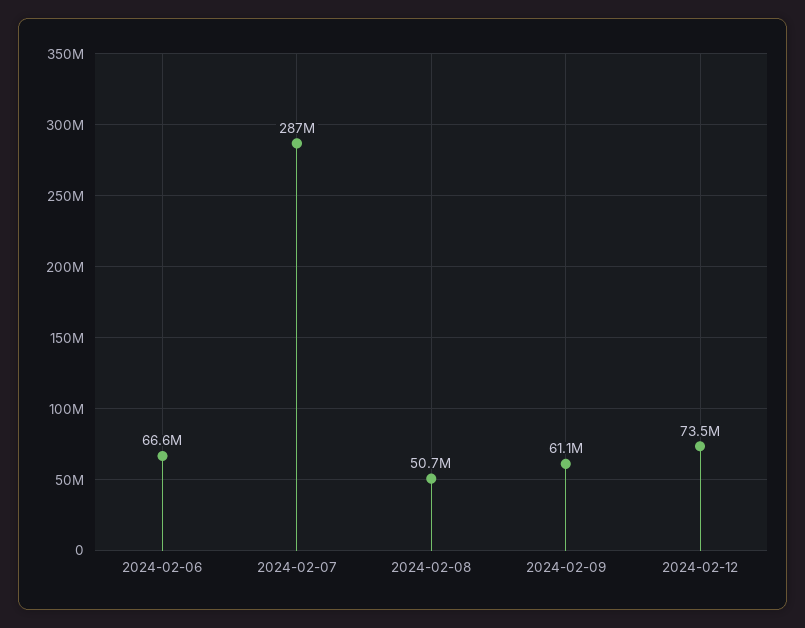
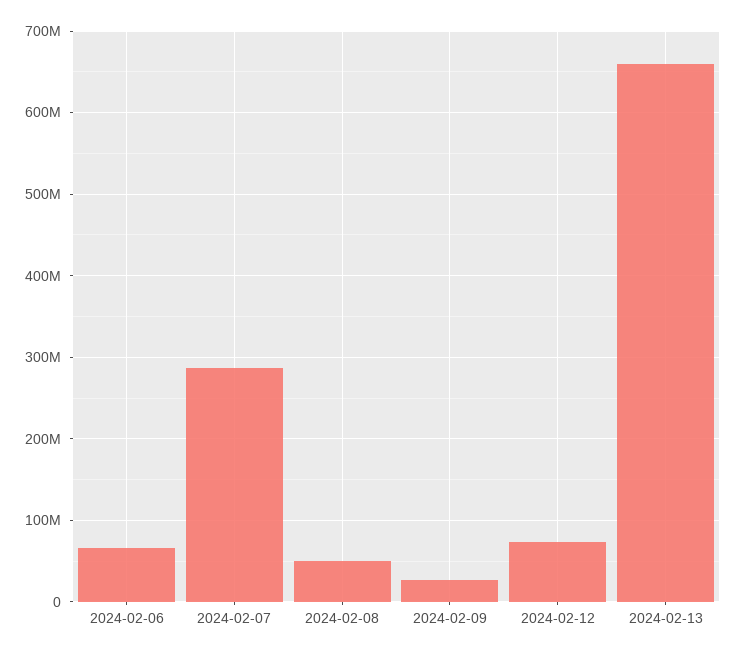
2024-02-09: 61100000 -> 30000000
2024-02-13: none -> 660000000

